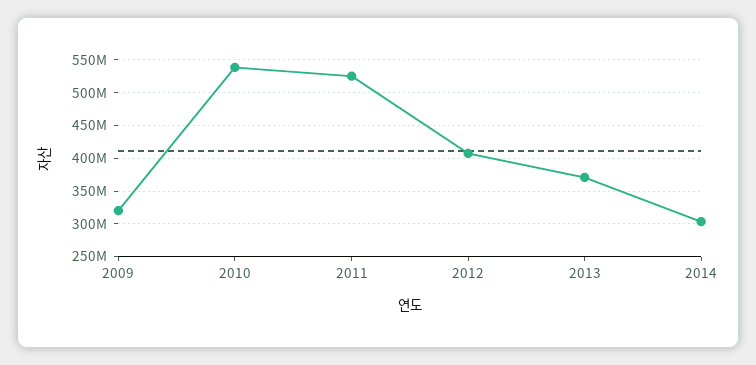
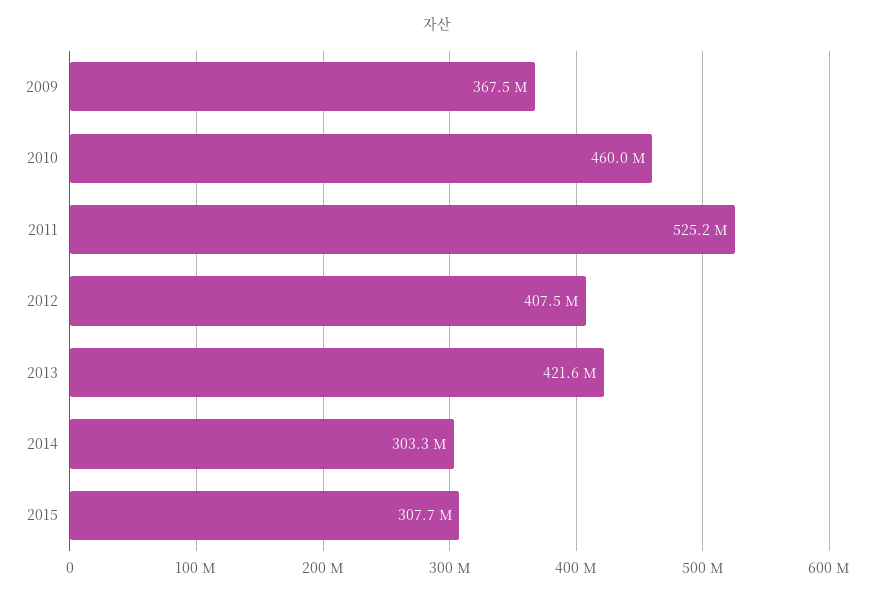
2009: 320000000 -> 367500000
2010: 540000000 -> 460000000
2013: 370000000 -> 421600000
2015: none -> 307700000

